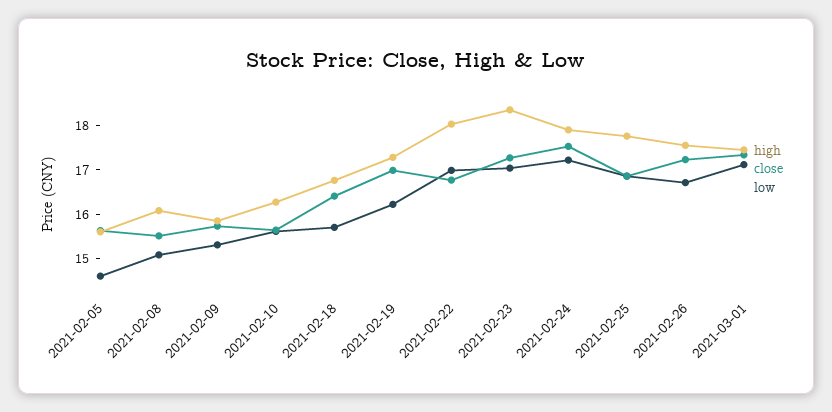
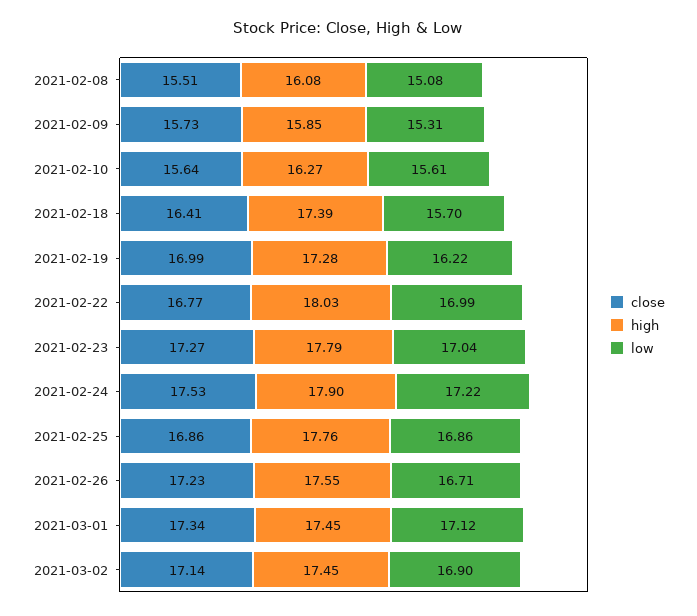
high, 2021-02-05: 15.6 -> none
close, 2021-02-05: 15.6 -> none
low, 2021-02-05: 14.6 -> none
high, 2021-02-18: 16.8 -> 17.39
high, 2021-02-23: 18.4 -> 17.79
close, 2021-03-02: none -> 17.14
high, 2021-03-02: none -> 17.45
low, 2021-03-02: none -> 16.9

